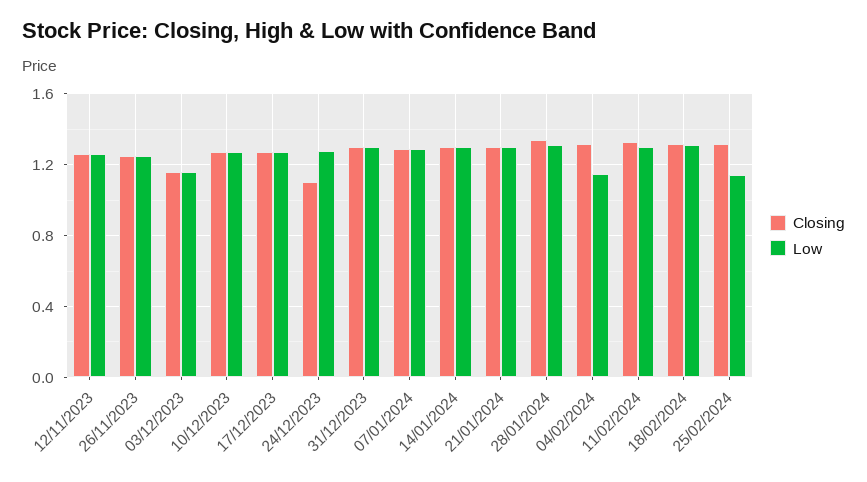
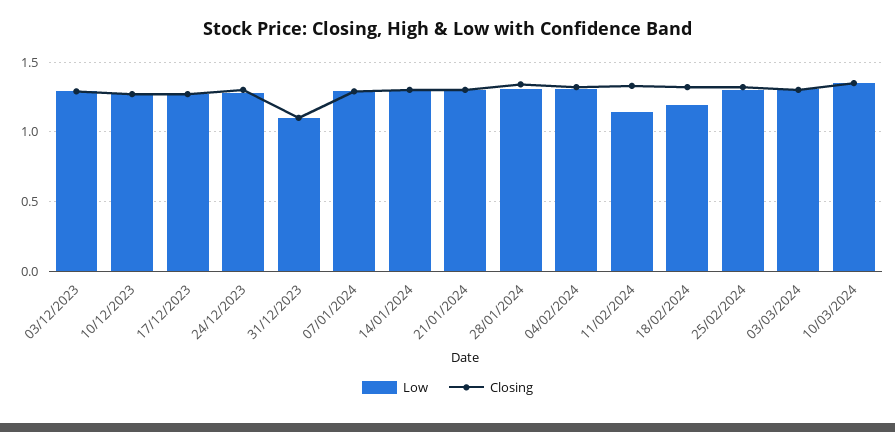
Closing, 12/11/2023: 1.25 -> none
Low, 12/11/2023: 1.25 -> none
Closing, 26/11/2023: 1.25 -> none
Low, 26/11/2023: 1.25 -> none
Closing, 03/12/2023: 1.15 -> 1.3
Low, 03/12/2023: 1.15 -> 1.3
Closing, 24/12/2023: 1.1 -> 1.3
Closing, 31/12/2023: 1.3 -> 1.1
Low, 31/12/2023: 1.3 -> 1.1
Low, 04/02/2024: 1.15 -> 1.3
Low, 11/02/2024: 1.3 -> 1.15
Low, 18/02/2024: 1.3 -> 1.2
Low, 25/02/2024: 1.15 -> 1.3
Low, 03/03/2024: none -> 1.3
Closing, 03/03/2024: none -> 1.3
Low, 10/03/2024: none -> 1.35
Closing, 10/03/2024: none -> 1.35

